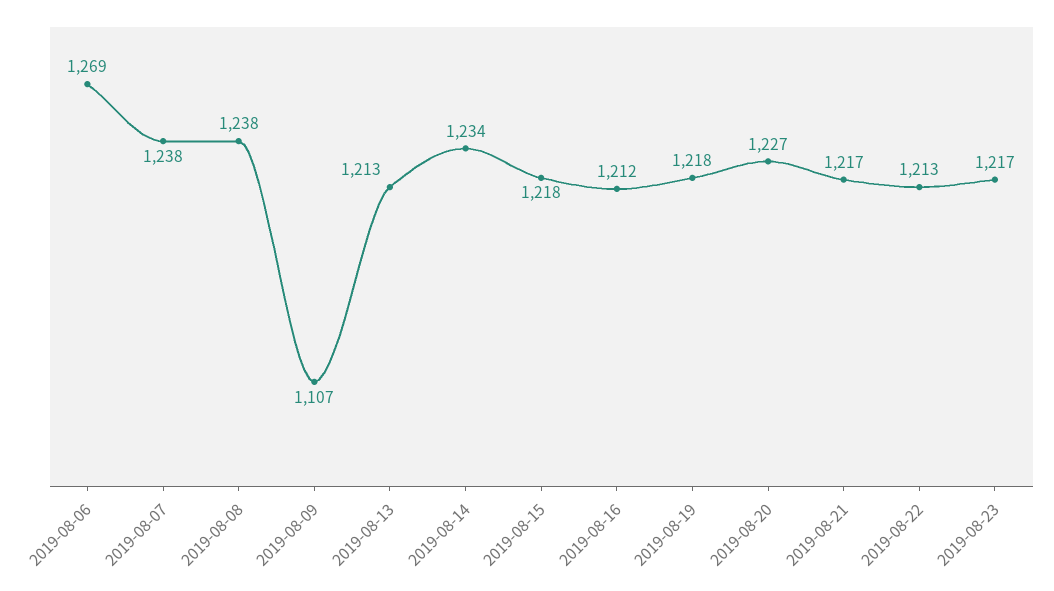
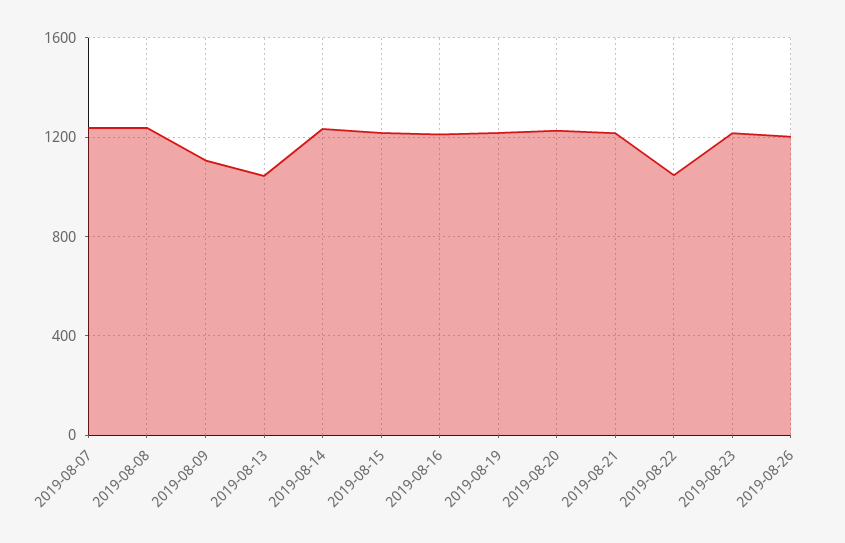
2019-08-06: 1269 -> none
2019-08-13: 1213 -> 1050
2019-08-22: 1213 -> 1050
2019-08-26: none -> 1200

